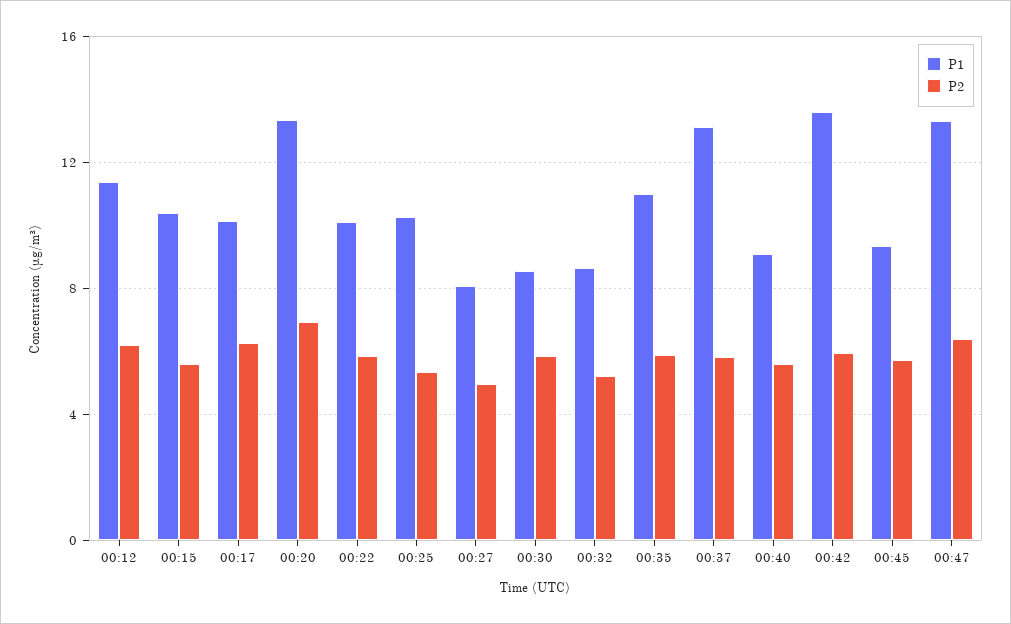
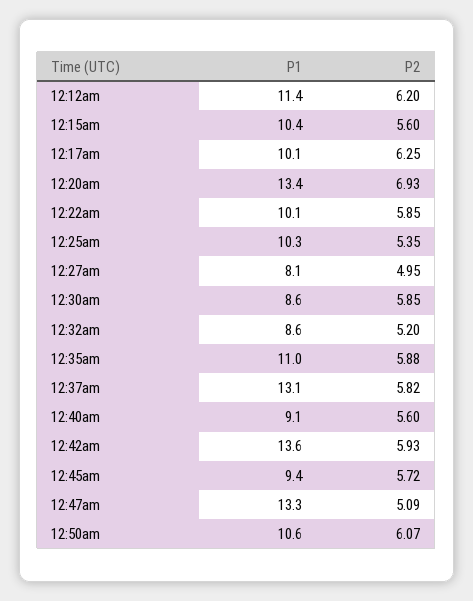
P2, 00:47: 6.5 -> 5.09
P1, 12:50am: none -> 10.6
P2, 12:50am: none -> 6.07

